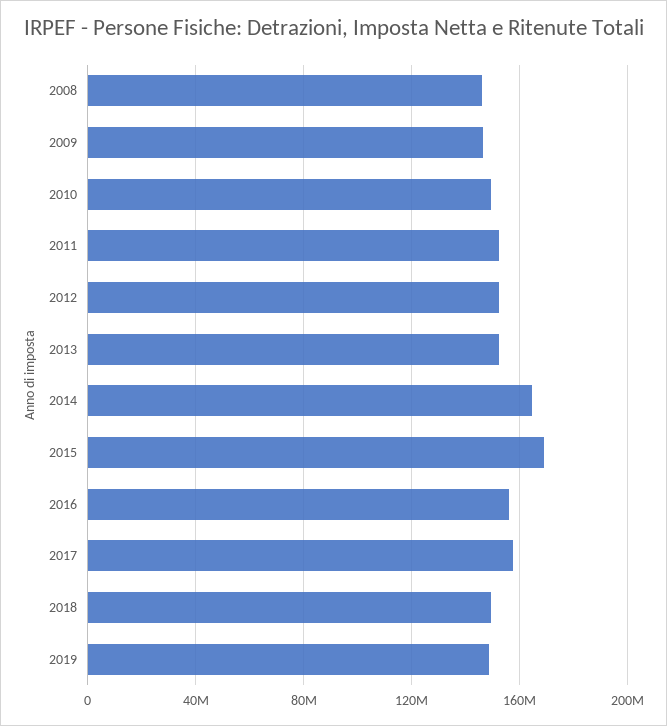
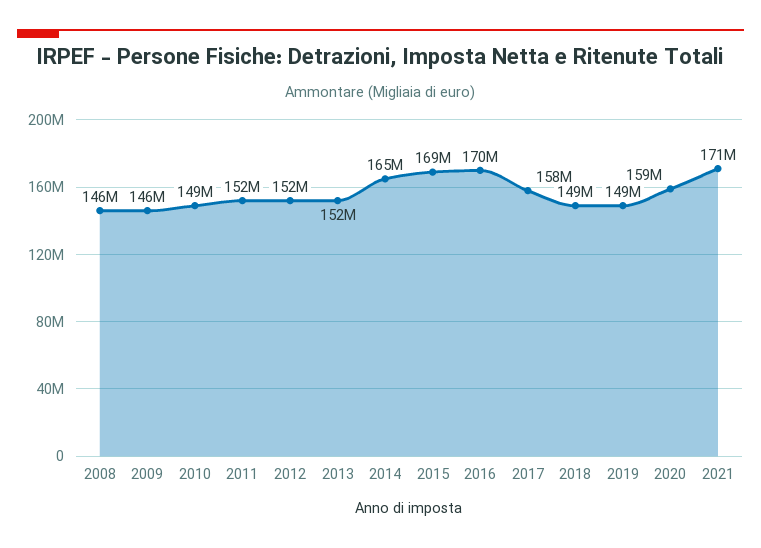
2016: 155000000 -> 170000000
2020: none -> 159000000
2021: none -> 171000000

